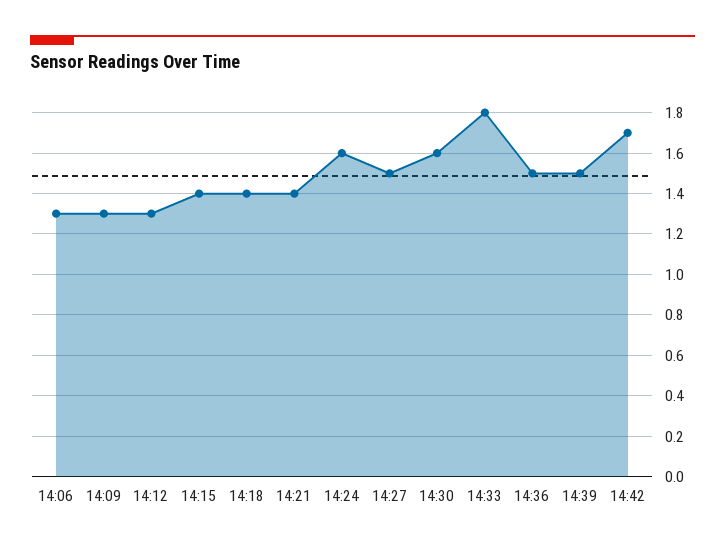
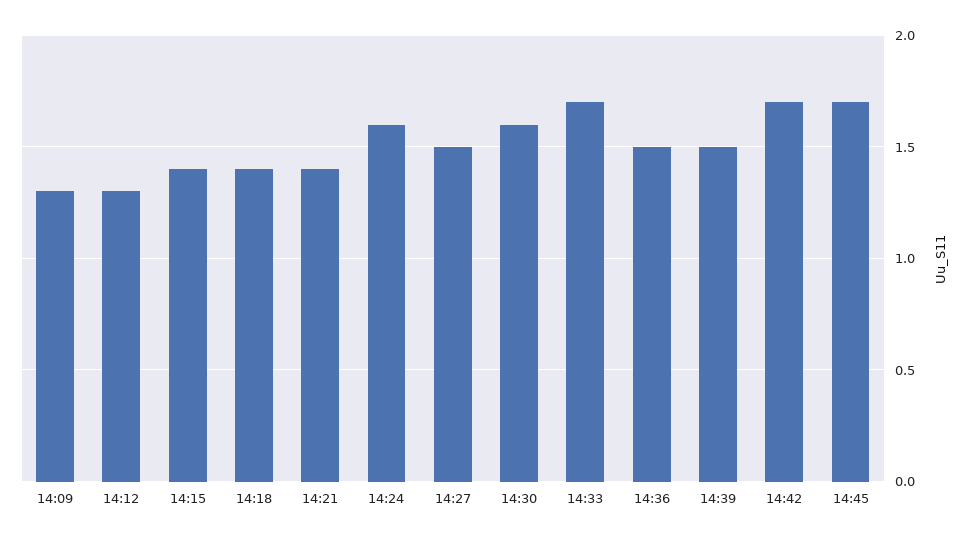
14:06: 1.3 -> none
14:33: 1.8 -> 1.7
14:45: none -> 1.7

